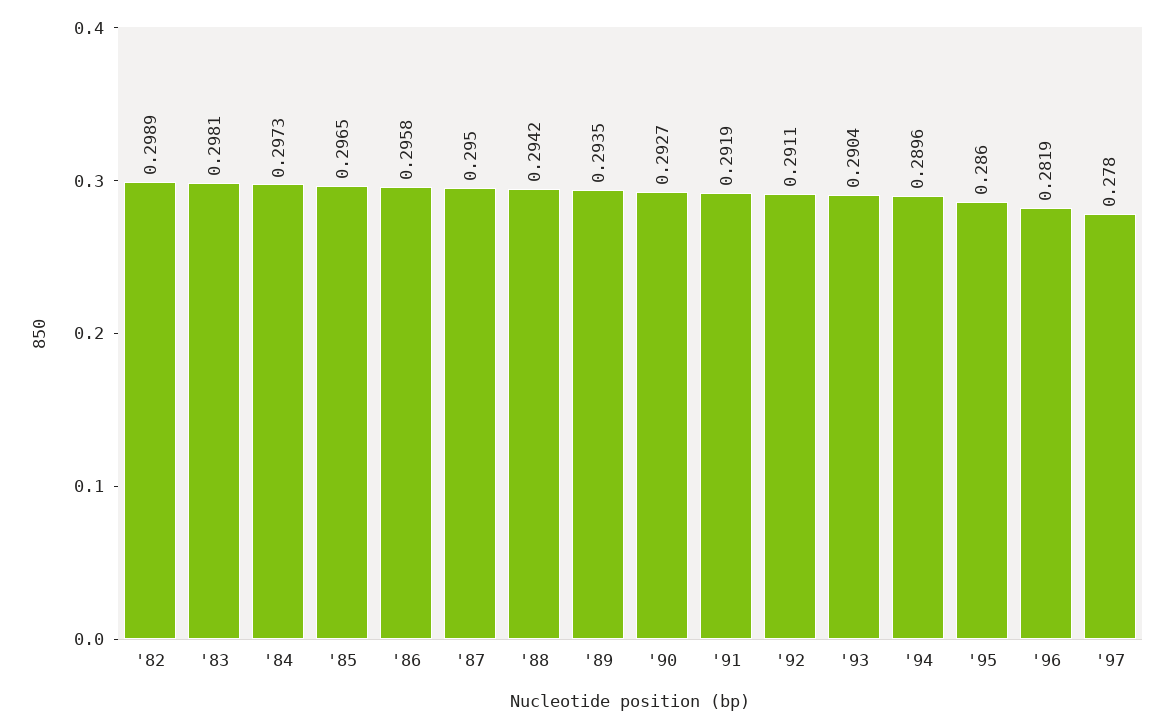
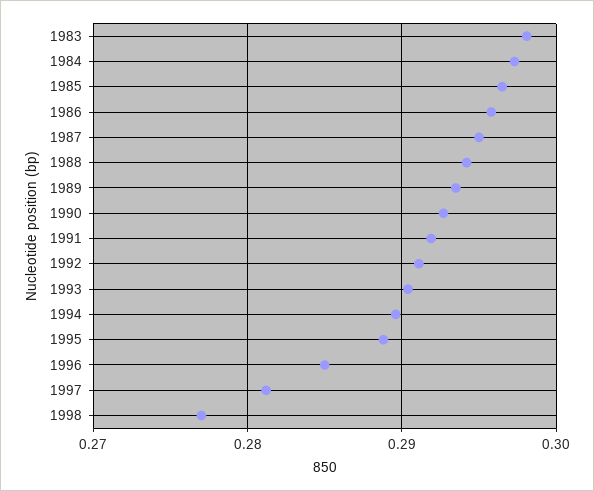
'82: 0.2989 -> none
'95: 0.286 -> 0.289
'96: 0.2819 -> 0.285
'97: 0.278 -> 0.281
1998: none -> 0.277

